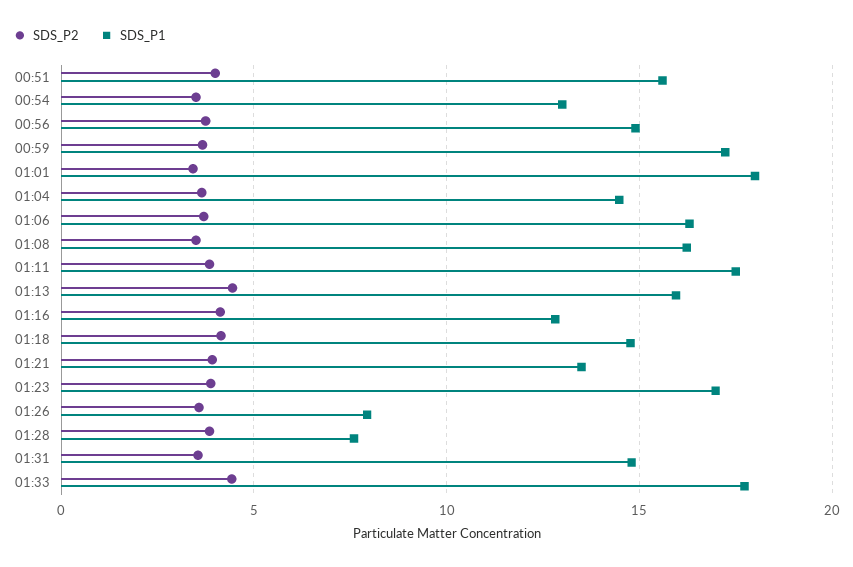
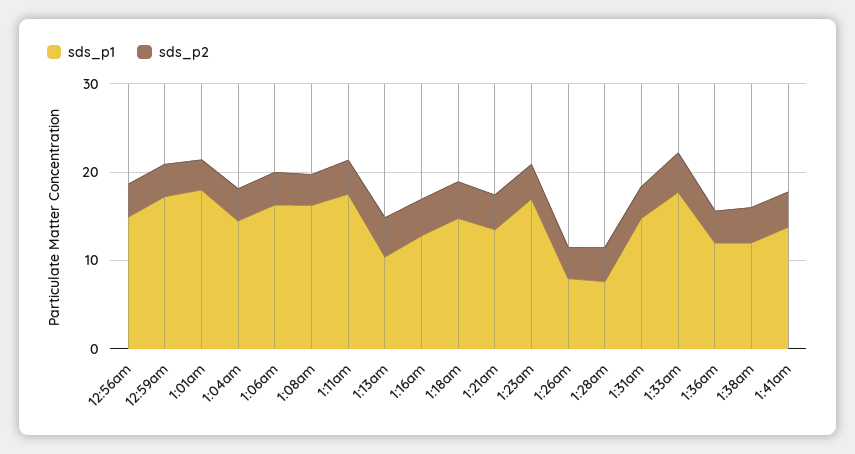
SDS_P2, 00:51: 4 -> none
SDS_P1, 00:51: 15.5 -> none
SDS_P2, 00:54: 3.5 -> none
SDS_P1, 00:54: 13 -> none
SDS_P1, 01:13: 16 -> 10
SDS_P1, 1:36am: none -> 12
SDS_P2, 1:36am: none -> 4
SDS_P1, 1:38am: none -> 12
SDS_P2, 1:38am: none -> 4
SDS_P1, 1:41am: none -> 14
SDS_P2, 1:41am: none -> 4

